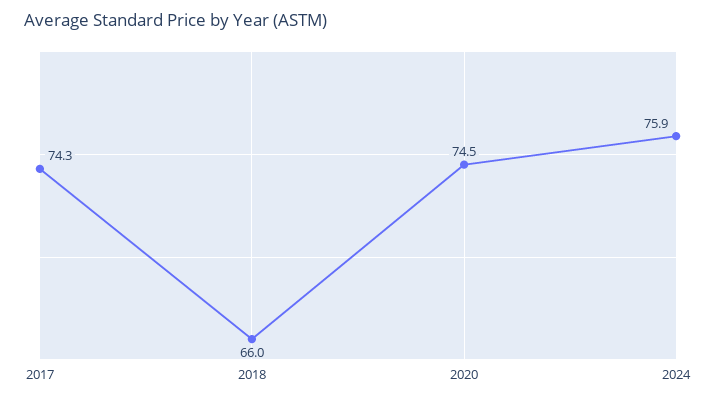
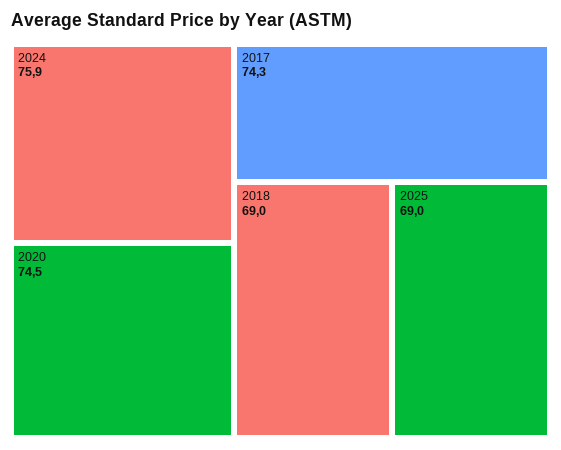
2018: 66 -> 69
2025: none -> 69

